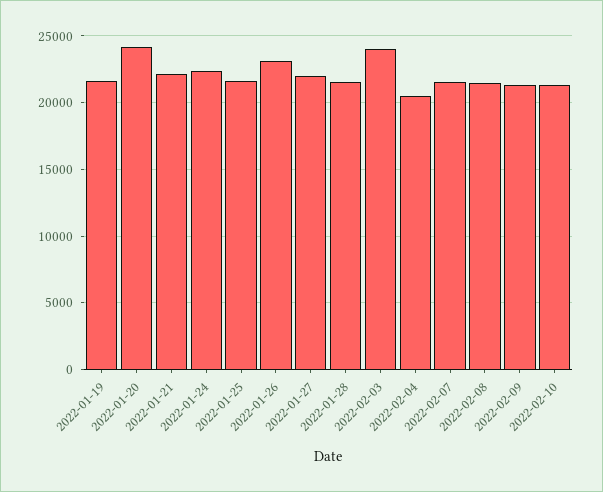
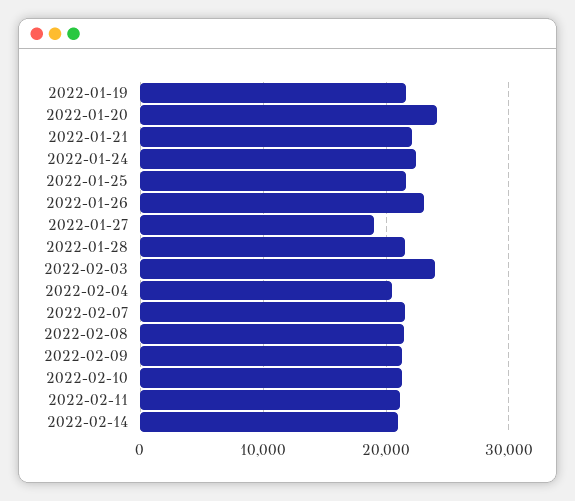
2022-01-27: 22000 -> 19000
2022-02-11: none -> 21000
2022-02-14: none -> 21000

